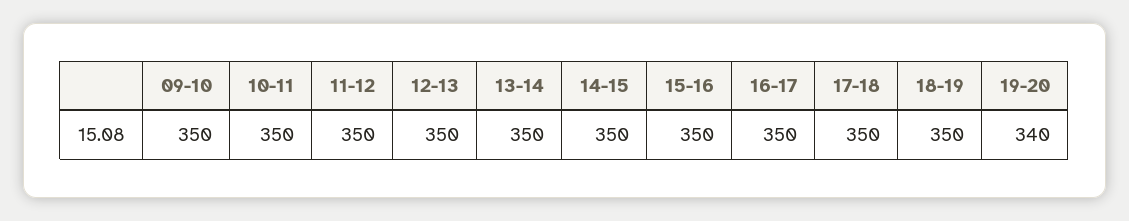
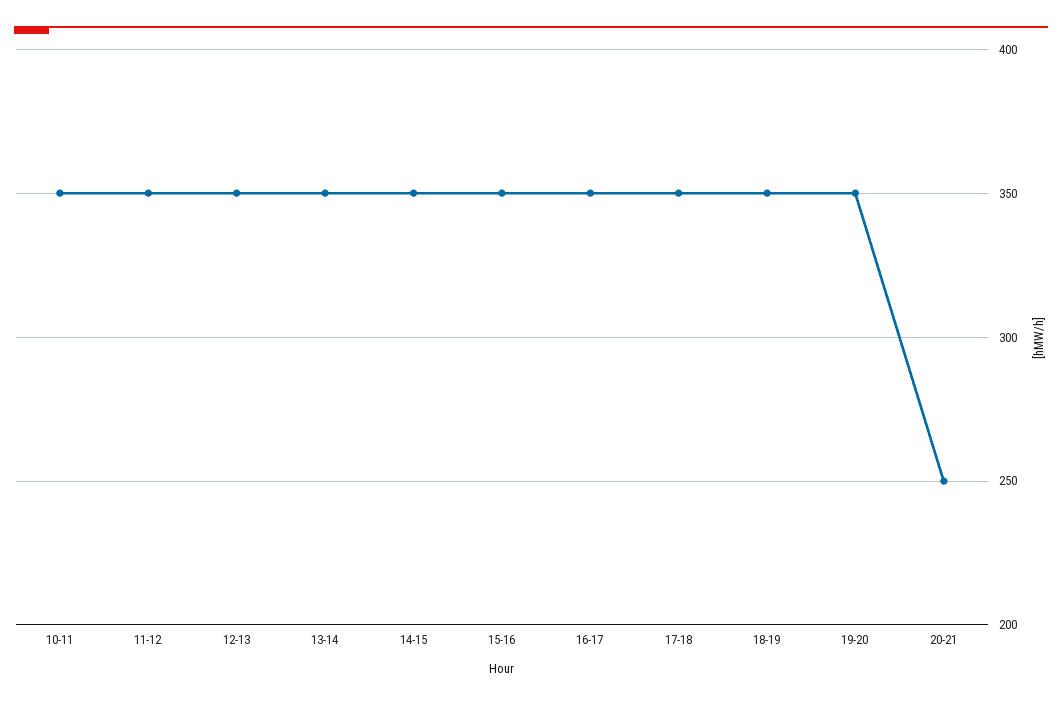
09-10: 350 -> none
19-20: 340 -> 350
20-21: none -> 250

